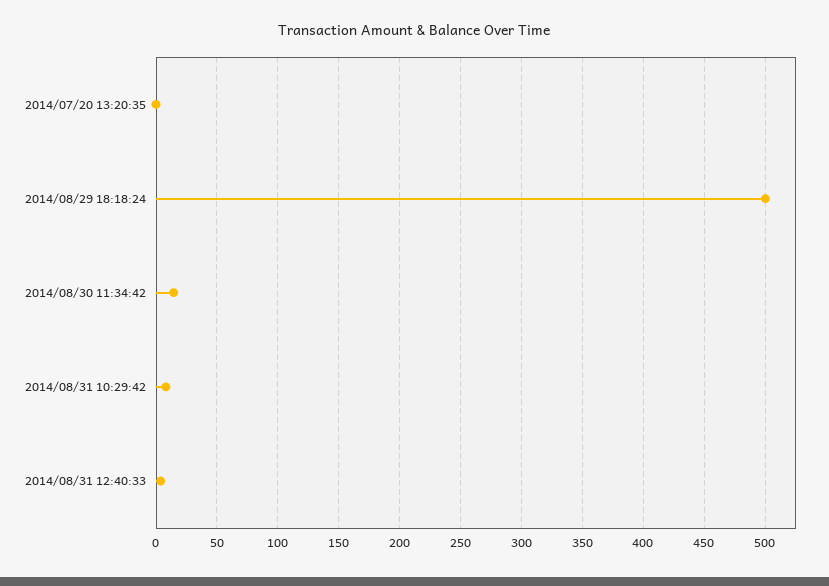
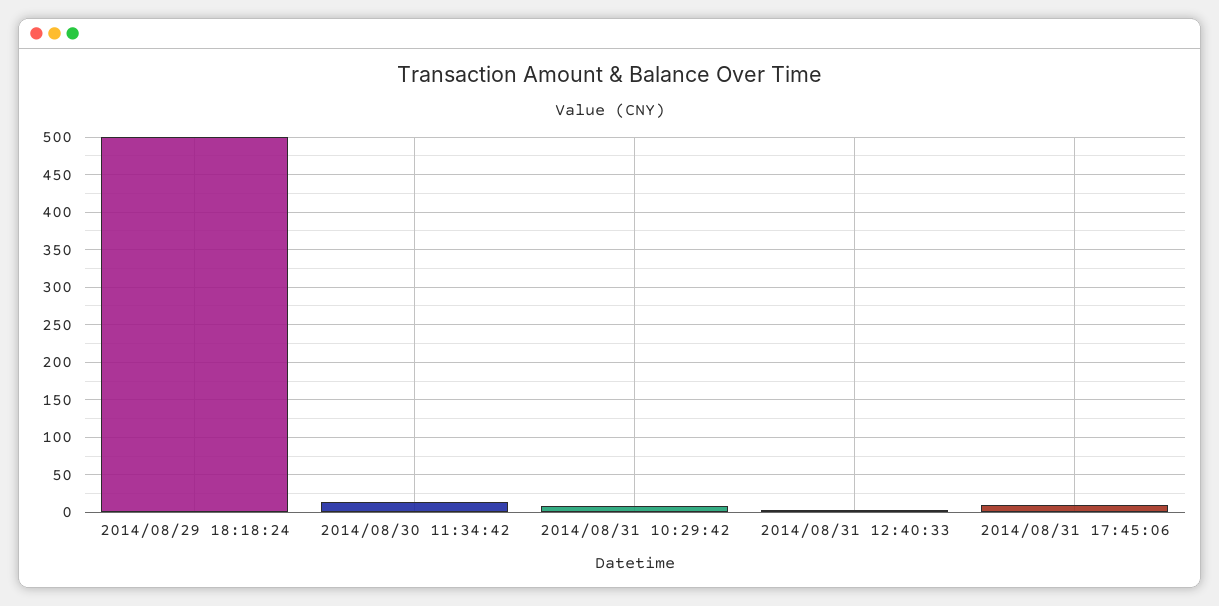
2014/07/20 13:20:35: 0 -> none
2014/08/31 17:45:06: none -> 10

